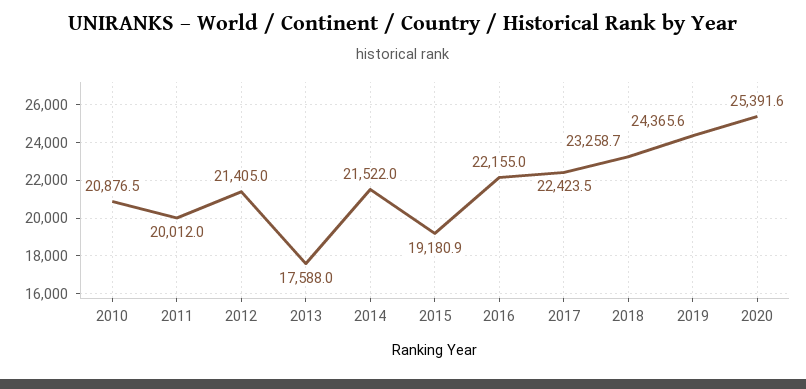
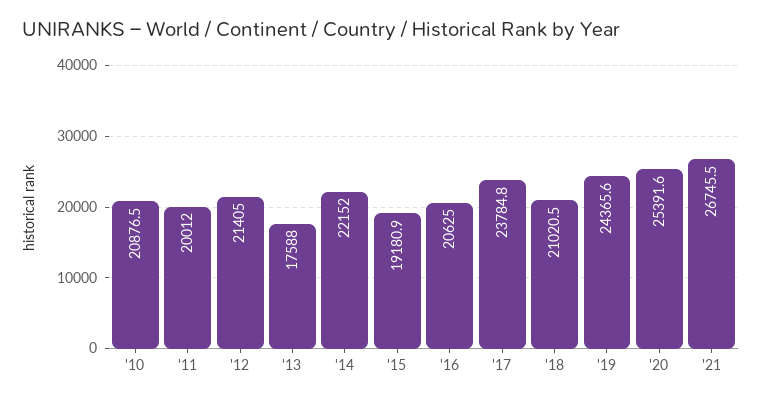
2014: 21522 -> 22152
2016: 22155 -> 20625
2017: 22423.5 -> 23784.8
2018: 23258.7 -> 21020.5
'21: none -> 26745.5

